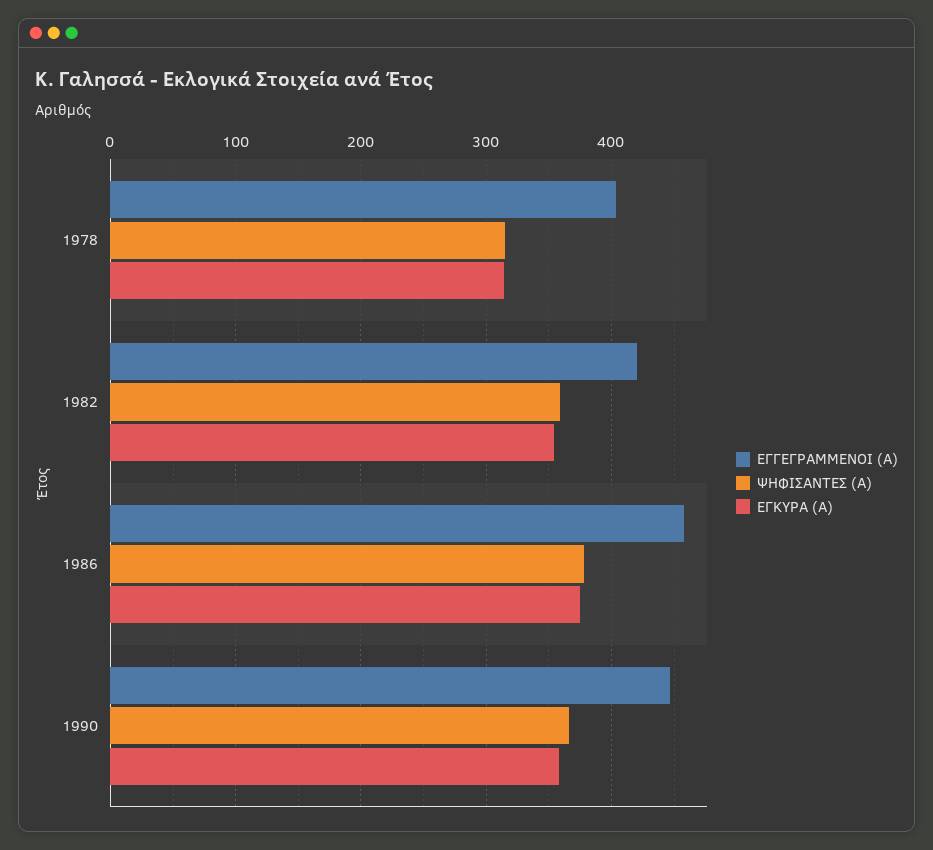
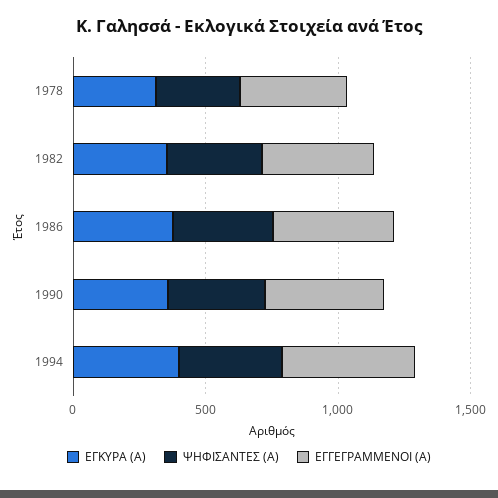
ΕΓΚΥΡΑ (Α), 1994: none -> 400
ΨΗΦΙΣΑΝΤΕΣ (Α), 1994: none -> 400
ΕΓΓΕΓΡΑΜΜΕΝΟΙ (Α), 1994: none -> 500

